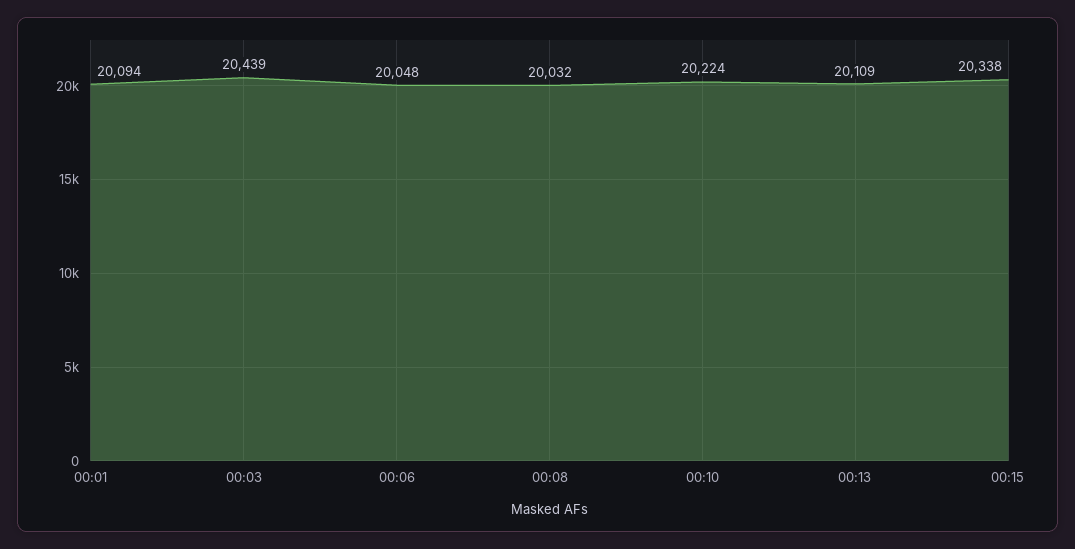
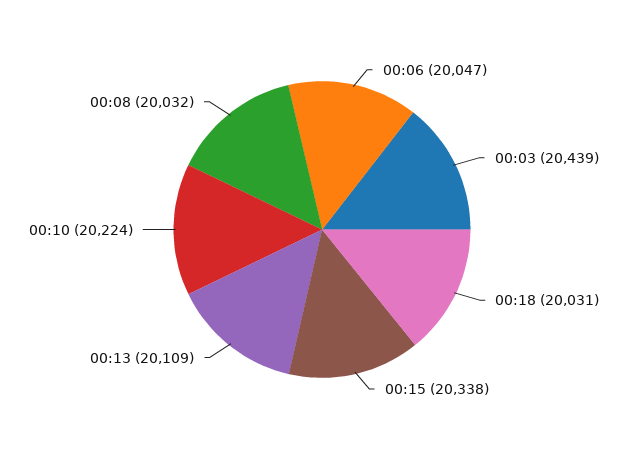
00:01: 20094 -> none
00:06: 20048 -> 20047
00:18: none -> 20031

